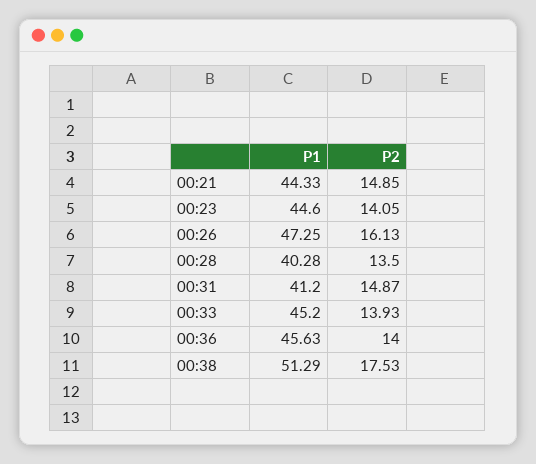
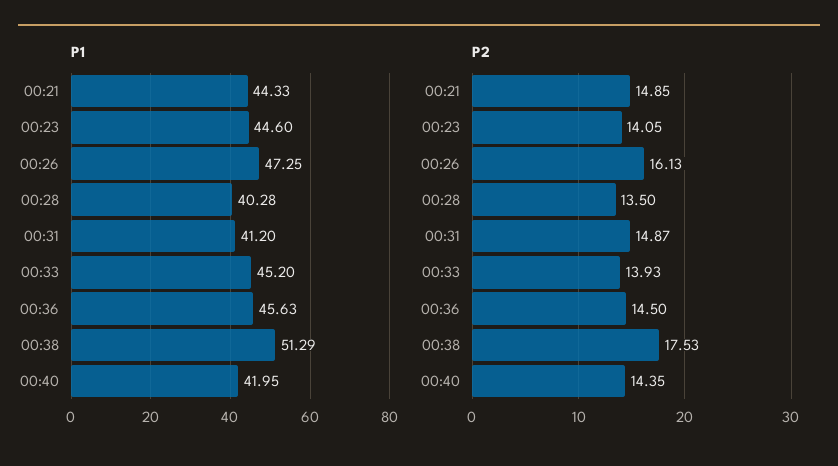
P2, 00:36: 14 -> 14.5
P1, 00:40: none -> 41.95
P2, 00:40: none -> 14.35

